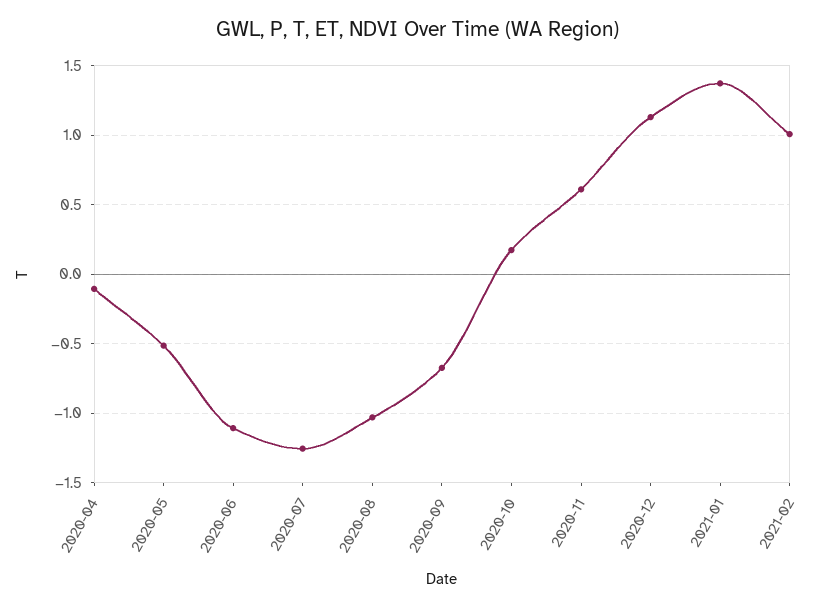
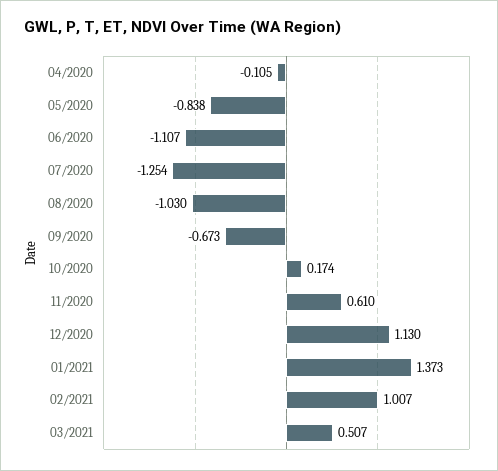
2020-05: -0.5 -> -0.838
03/2021: none -> 0.507

